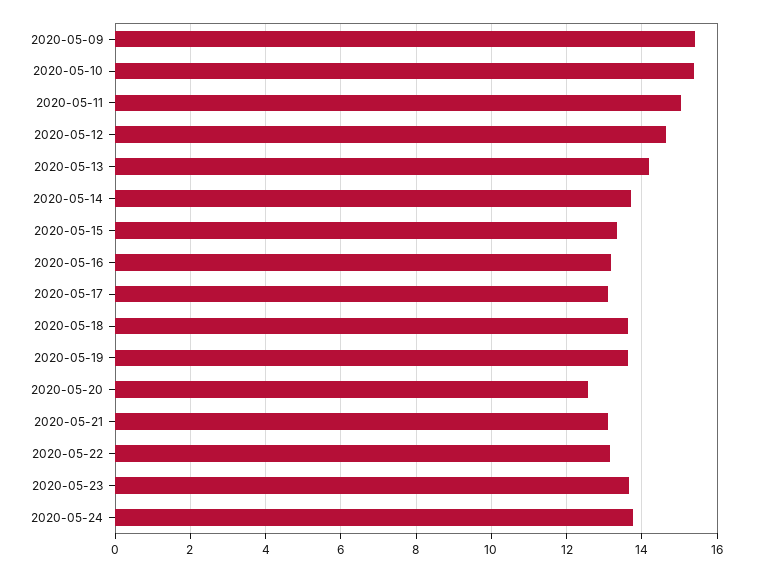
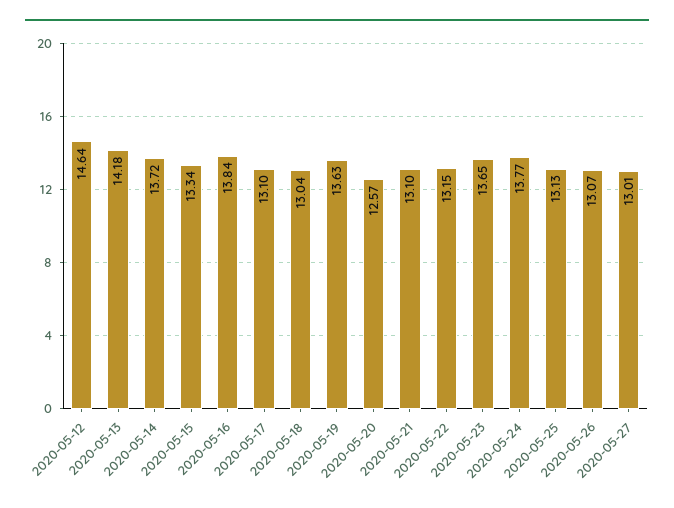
2020-05-09: 15.4 -> none
2020-05-10: 15.4 -> none
2020-05-11: 15 -> none
2020-05-16: 13.2 -> 13.84
2020-05-18: 13.6 -> 13.04
2020-05-25: none -> 13.13
2020-05-26: none -> 13.07
2020-05-27: none -> 13.01

